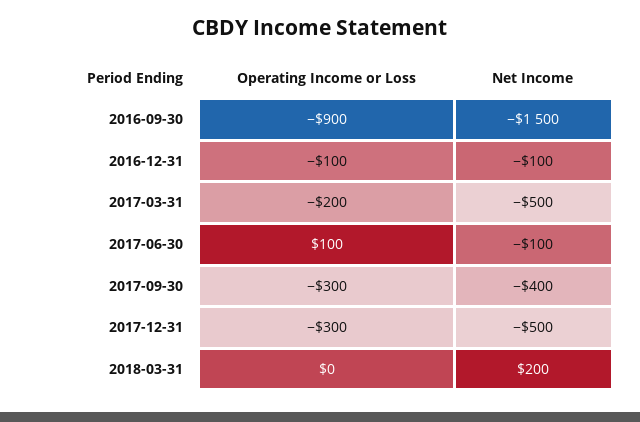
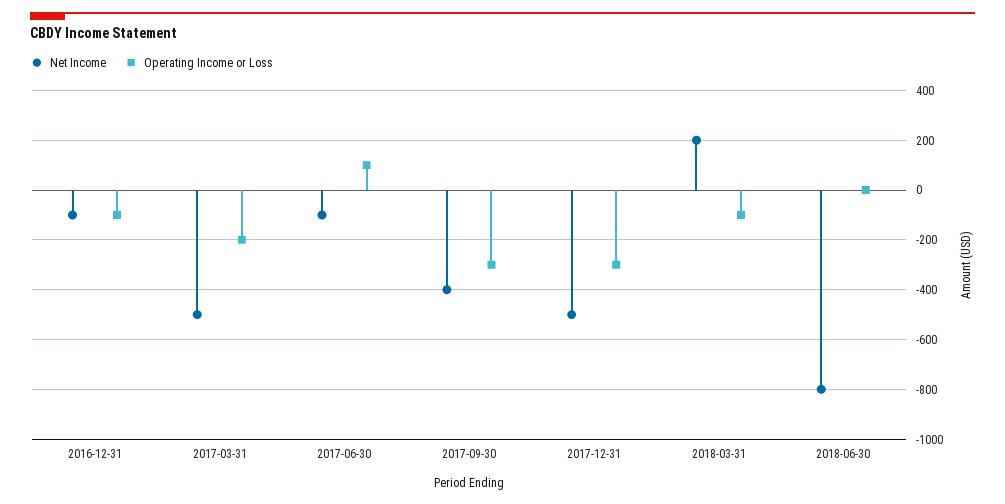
Operating Income or Loss, 2016-09-30: -900 -> none
Net Income, 2016-09-30: -1500 -> none
Operating Income or Loss, 2018-03-31: 0 -> -100
Net Income, 2018-06-30: none -> -800
Operating Income or Loss, 2018-06-30: none -> 0

